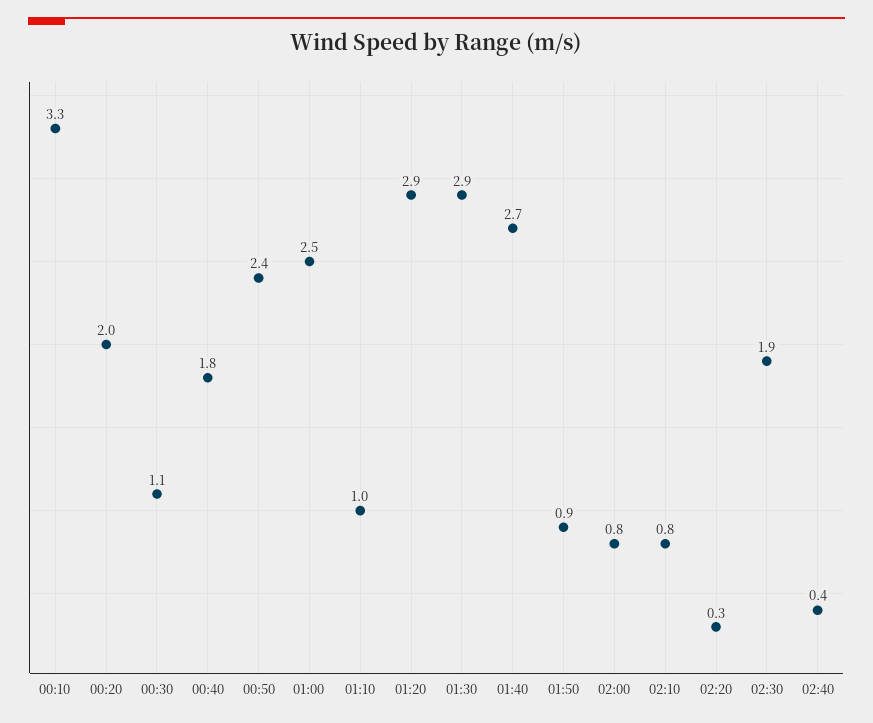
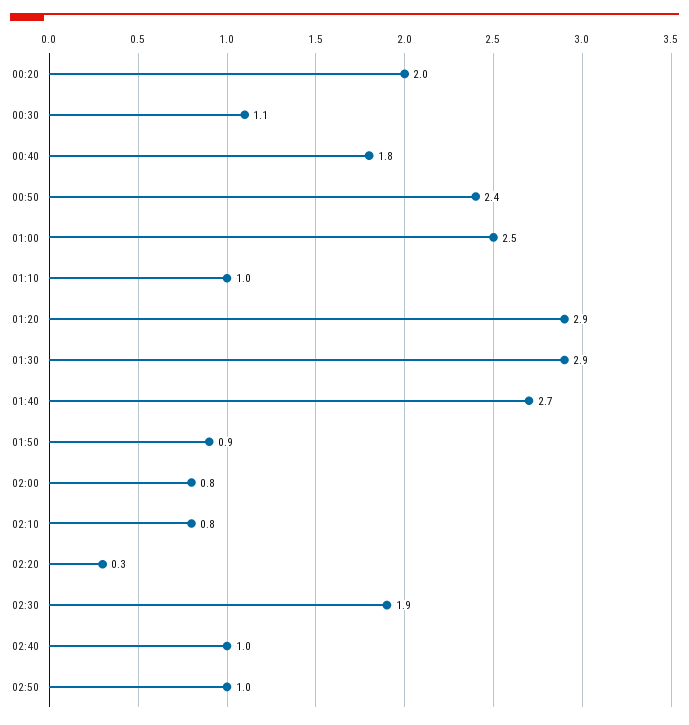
00:10: 3.3 -> none
02:40: 0.4 -> 1
02:50: none -> 1

